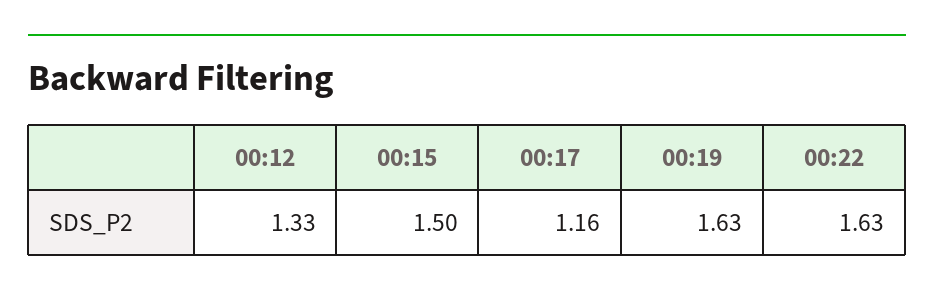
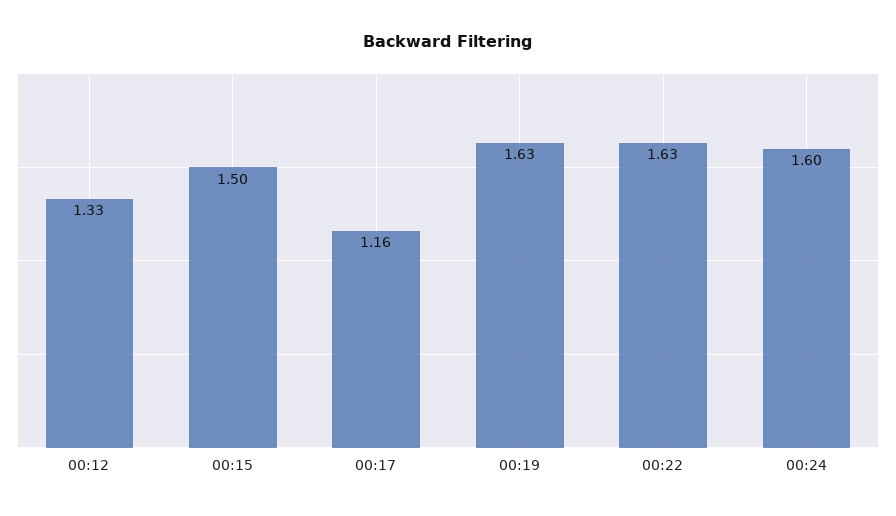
00:24: none -> 1.6

